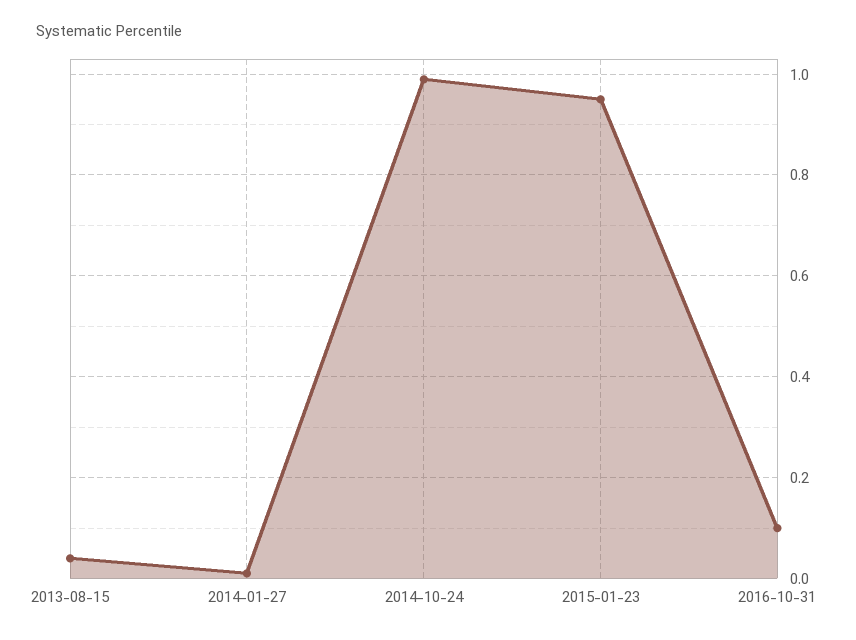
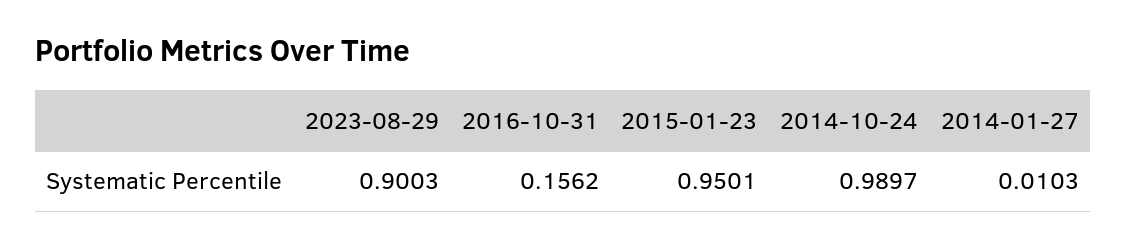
2013-08-15: 0.04 -> none
2016-10-31: 0.1 -> 0.1562
2023-08-29: none -> 0.9003

